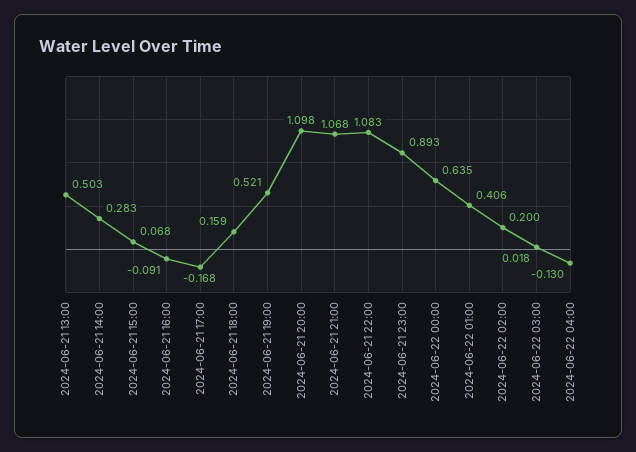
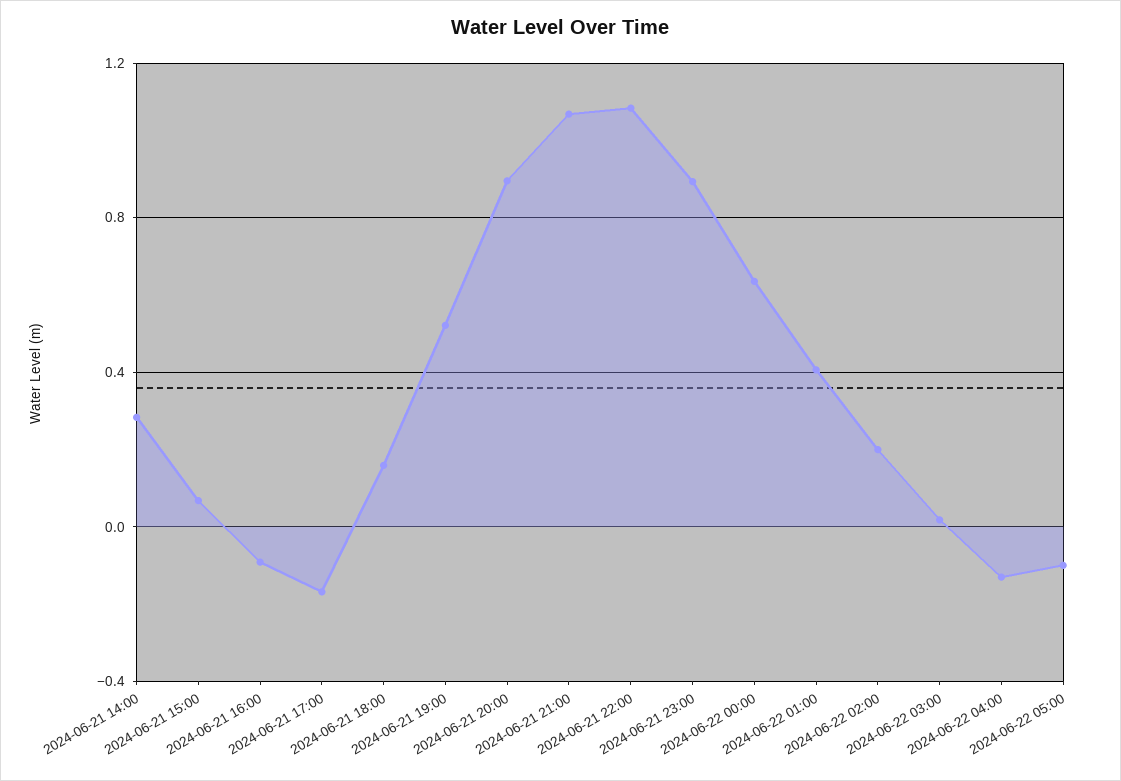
2024-06-21 13:00: 0.503 -> none
2024-06-21 20:00: 1.098 -> 0.9
2024-06-22 05:00: none -> -0.1

